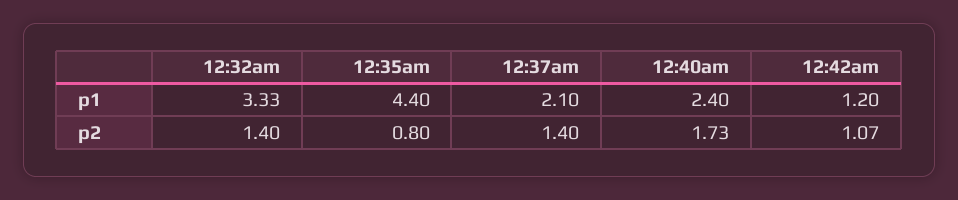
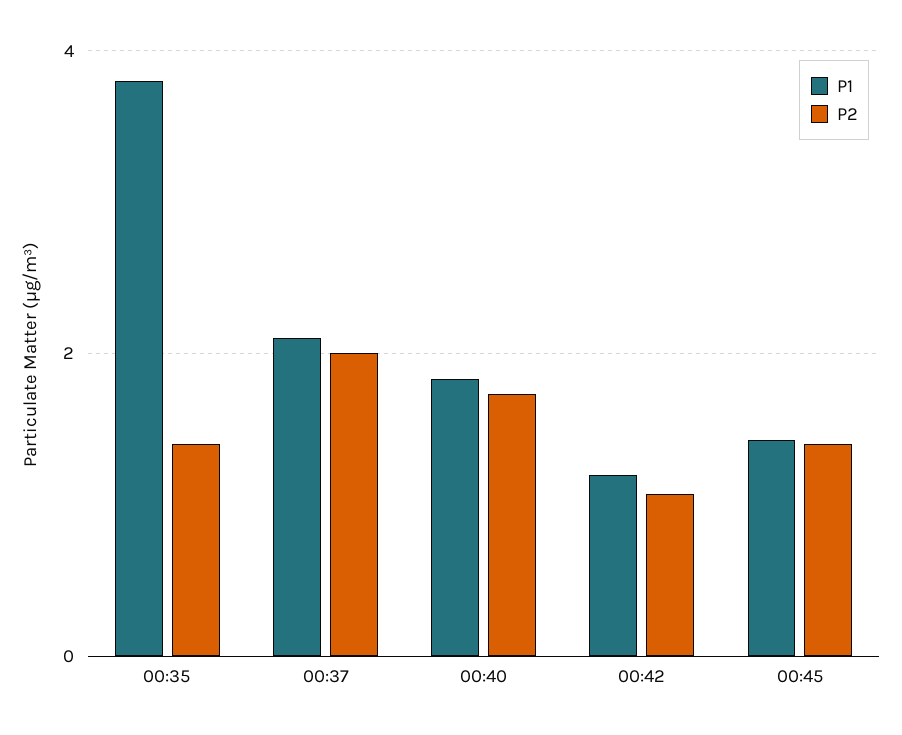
p1, 12:32am: 3.33 -> none
p1, 12:35am: 4.4 -> 3.8
p1, 12:40am: 2.4 -> 1.8
p2, 12:32am: 1.4 -> none
p2, 12:35am: 0.8 -> 1.4
p2, 12:37am: 1.4 -> 2
p1, 00:45: none -> 1.4
p2, 00:45: none -> 1.4

